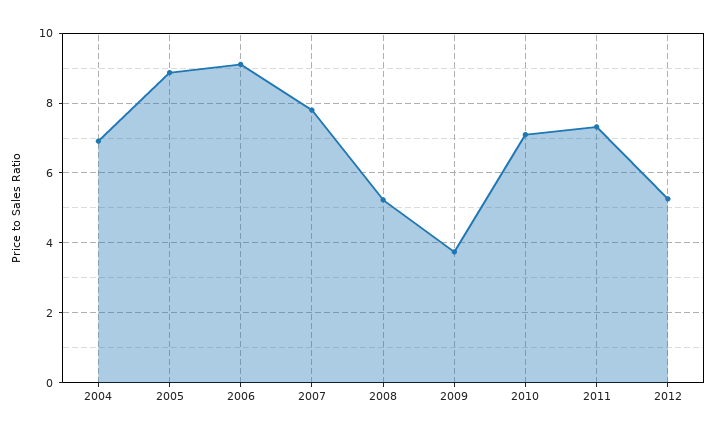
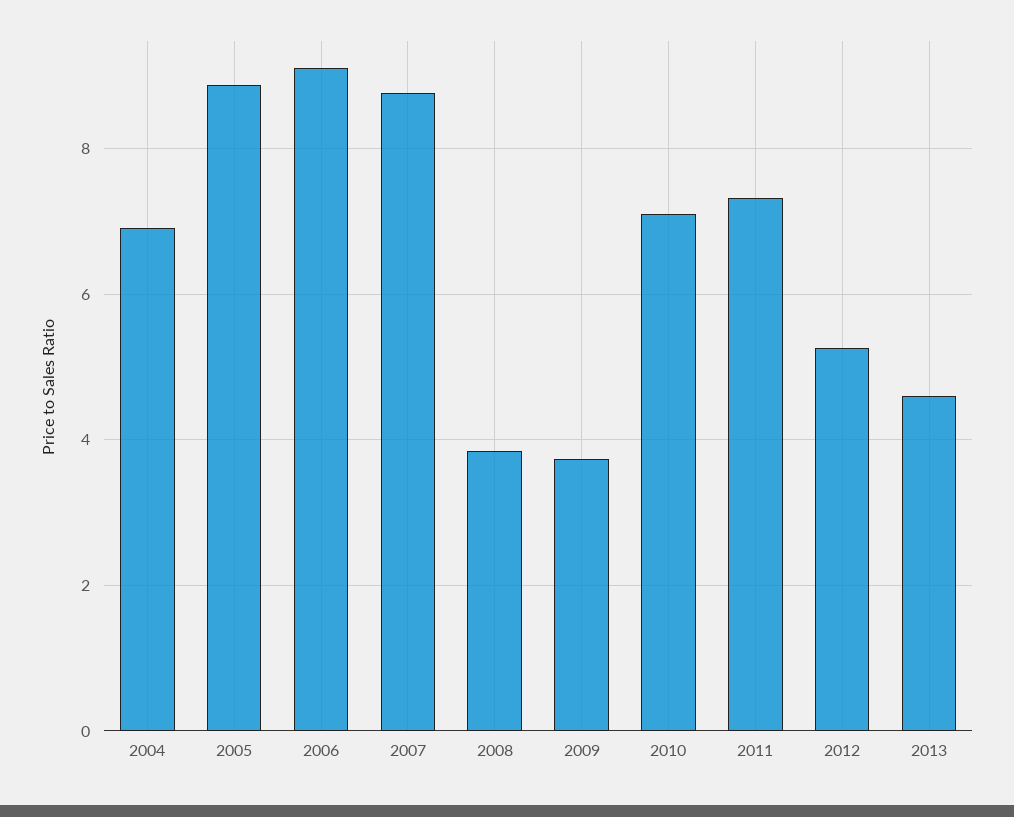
2007: 7.8 -> 8.8
2008: 5.2 -> 3.8
2013: none -> 4.6

